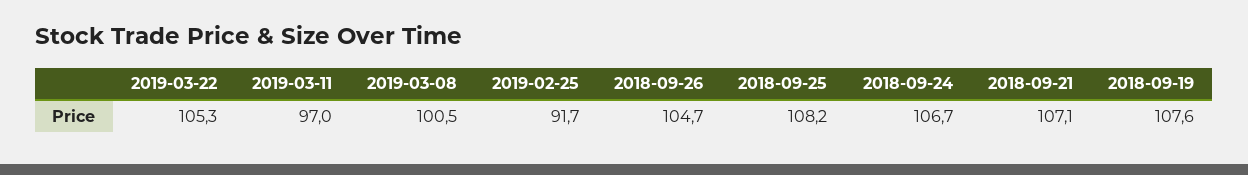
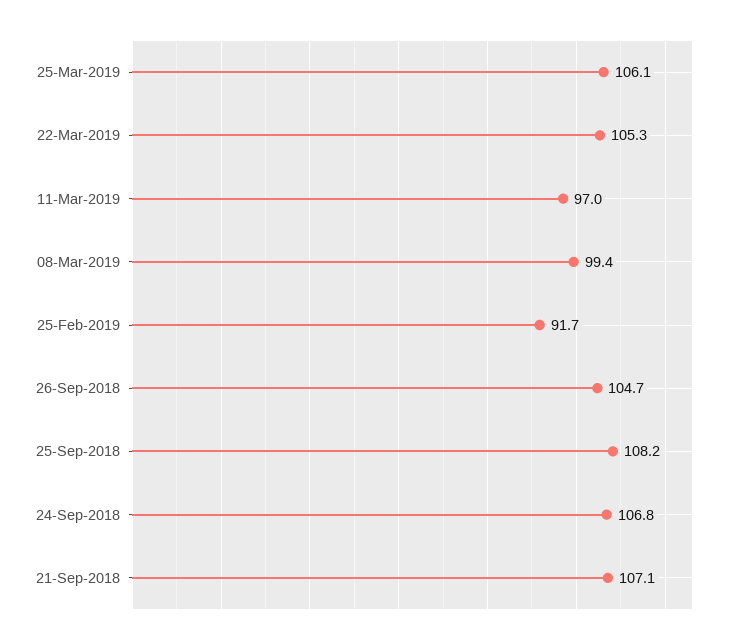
2019-03-08: 100.5 -> 99.4
2018-09-24: 106.7 -> 106.8
2018-09-19: 107.6 -> none
25-Mar-2019: none -> 106.1

